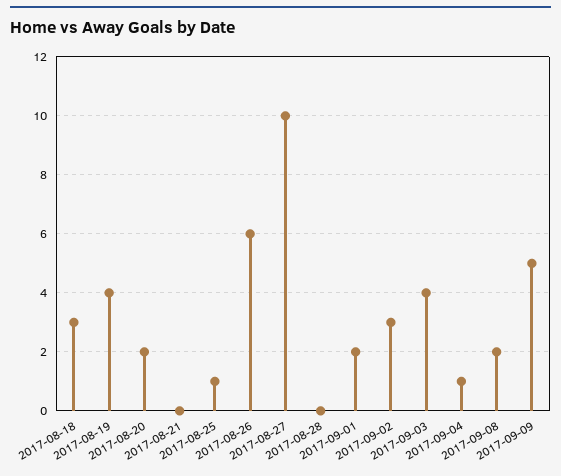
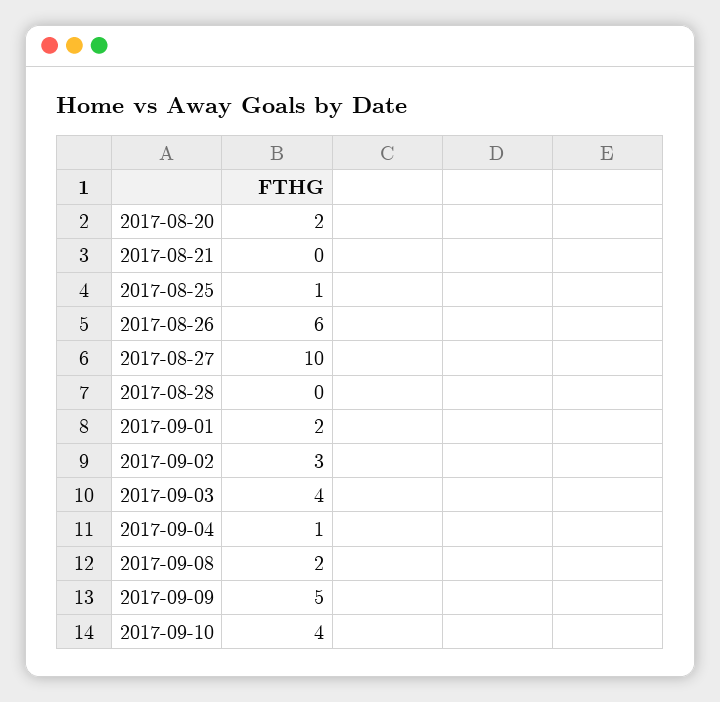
2017-08-18: 3 -> none
2017-08-19: 4 -> none
2017-09-10: none -> 4

